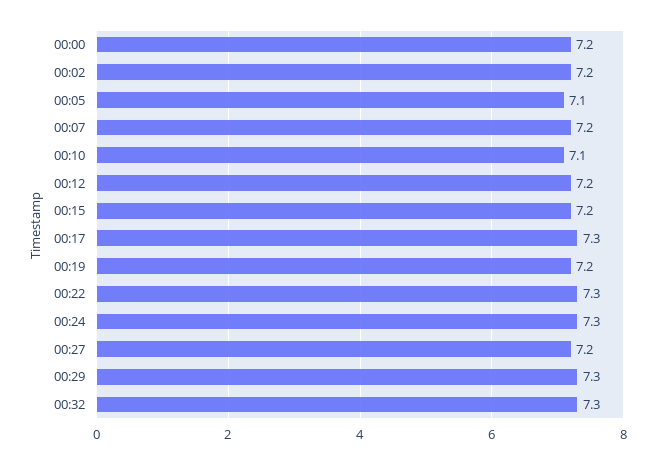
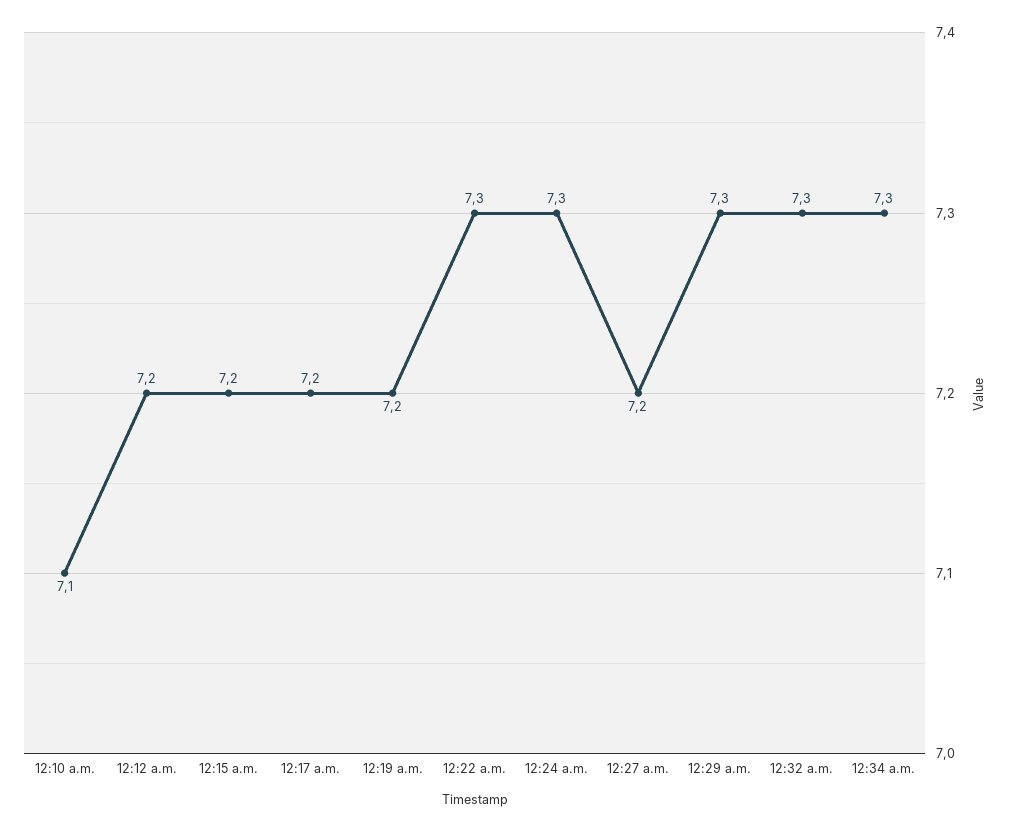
00:00: 7.2 -> none
00:02: 7.2 -> none
00:05: 7.1 -> none
00:07: 7.2 -> none
00:17: 7.3 -> 7.2
12:34 a.m.: none -> 7.3

